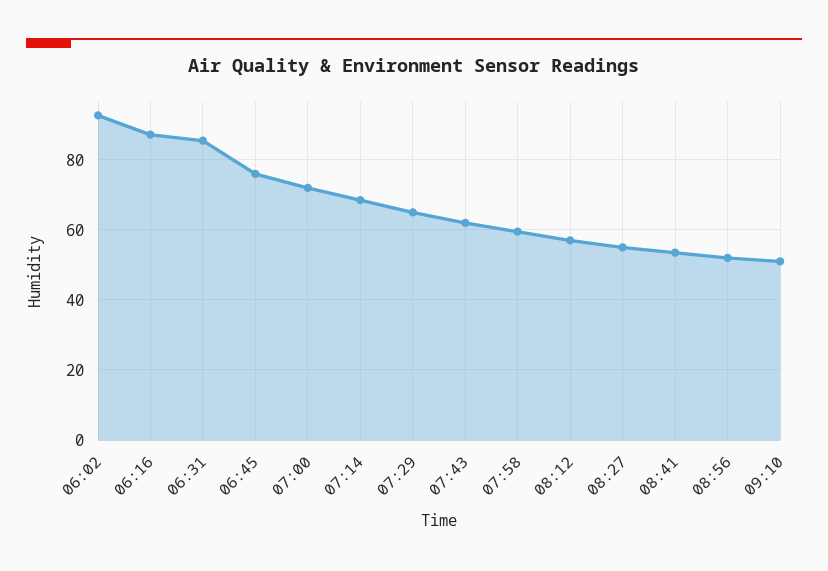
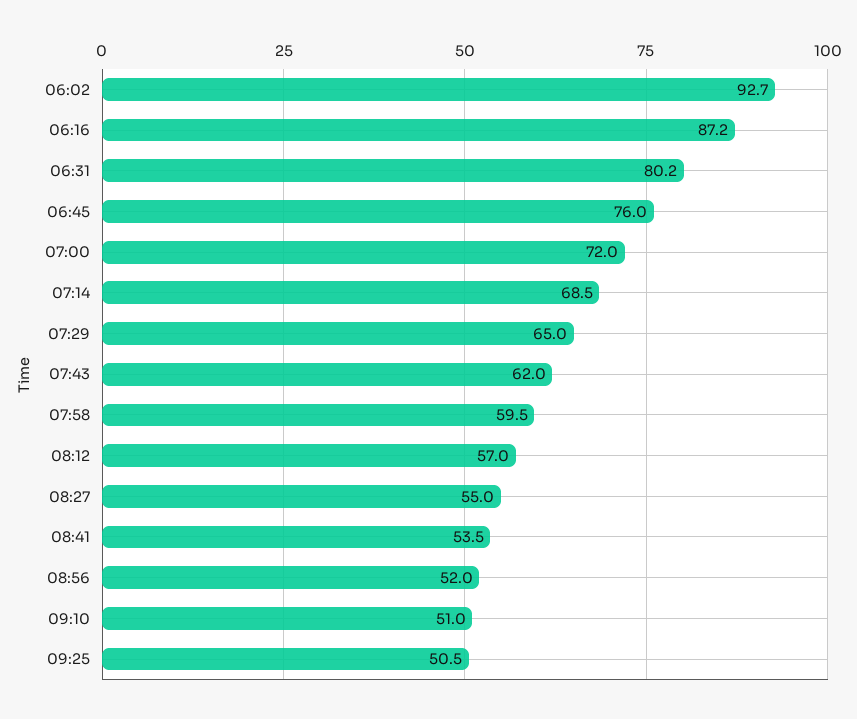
06:31: 86 -> 80.2
09:25: none -> 50.5

